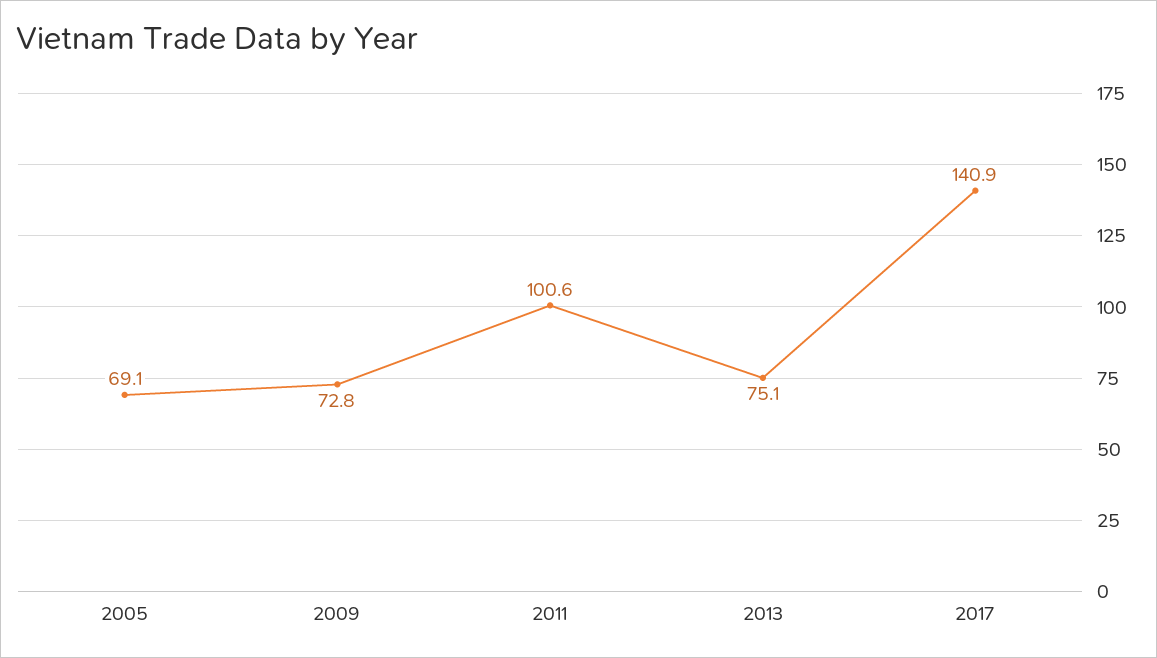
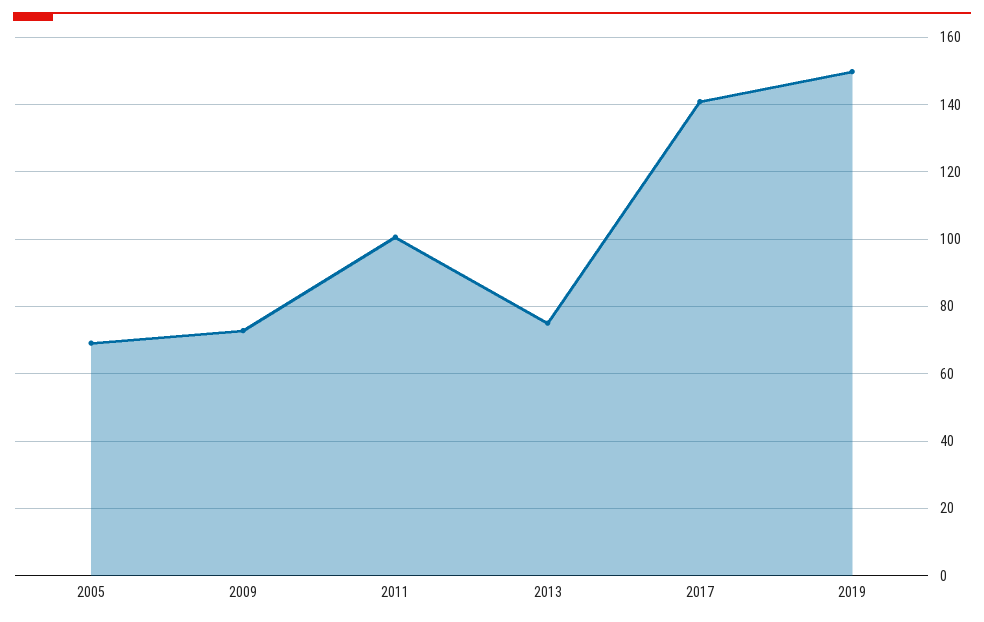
2019: none -> 150

